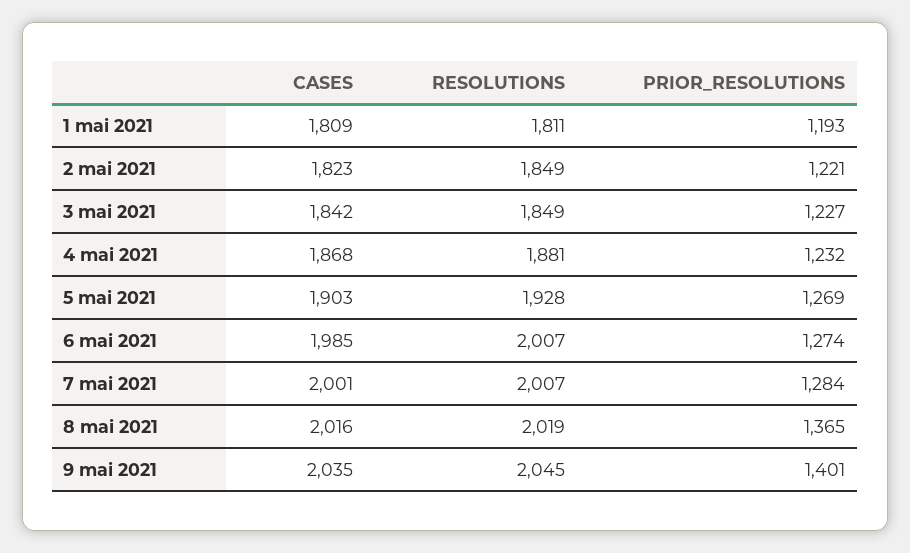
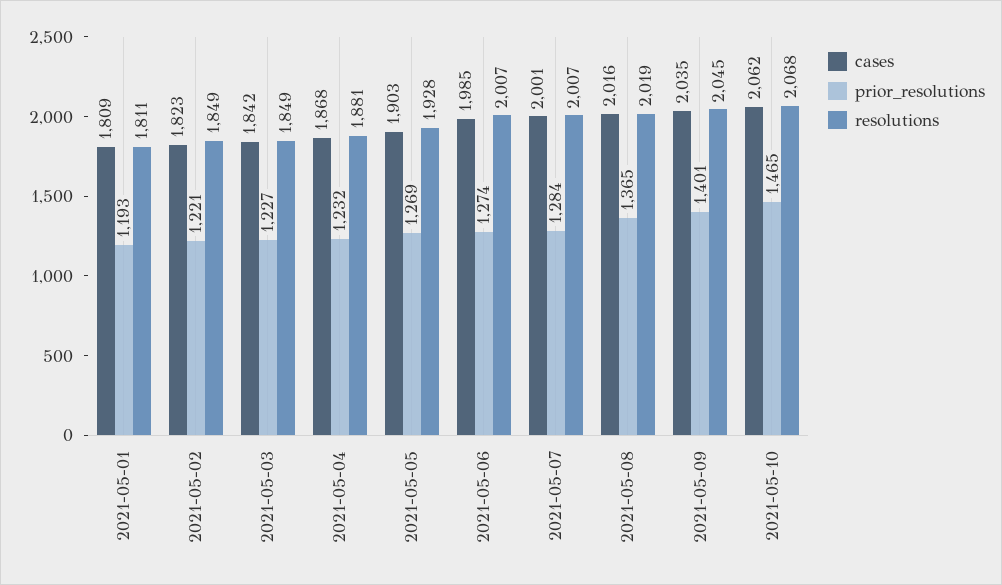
CASES, 2021-05-10: none -> 2062
PRIOR_RESOLUTIONS, 2021-05-10: none -> 1465
RESOLUTIONS, 2021-05-10: none -> 2068

